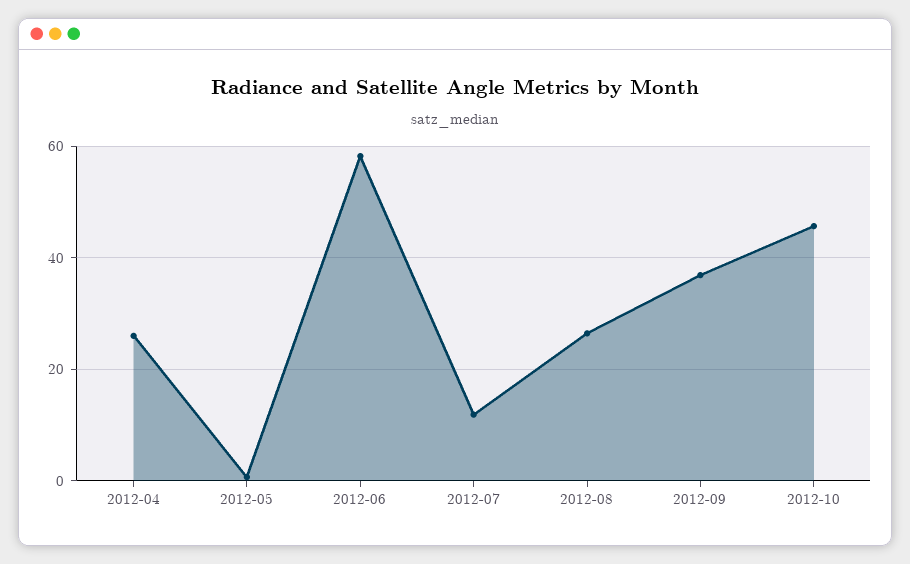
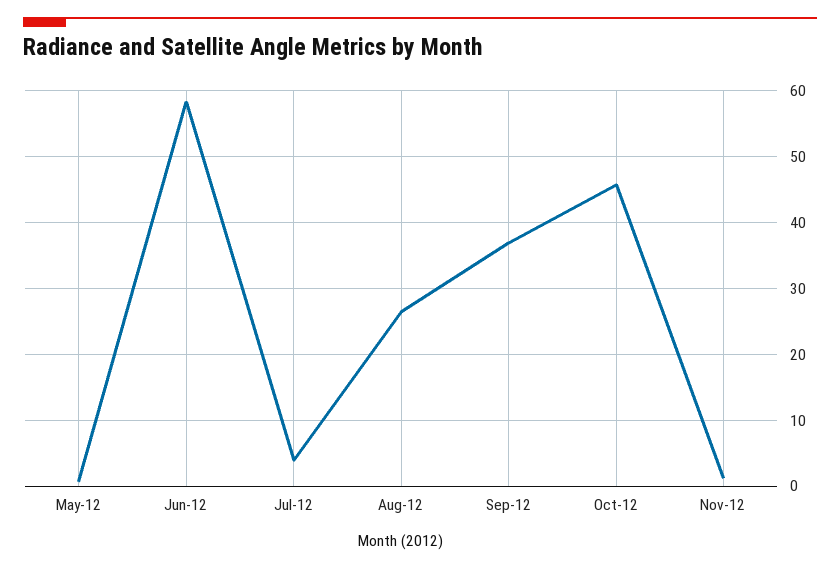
2012-04: 26 -> none
2012-07: 12 -> 4
Nov-12: none -> 1

